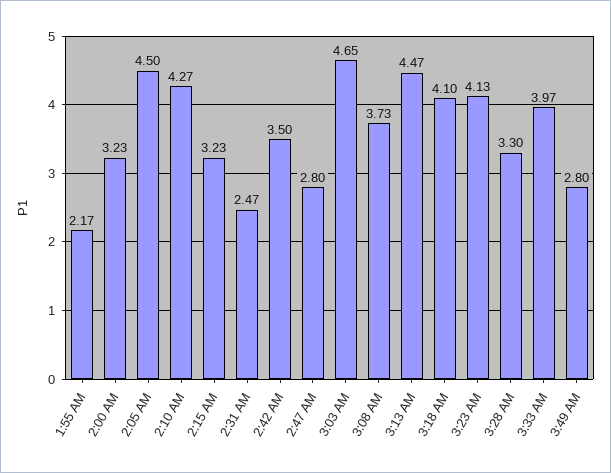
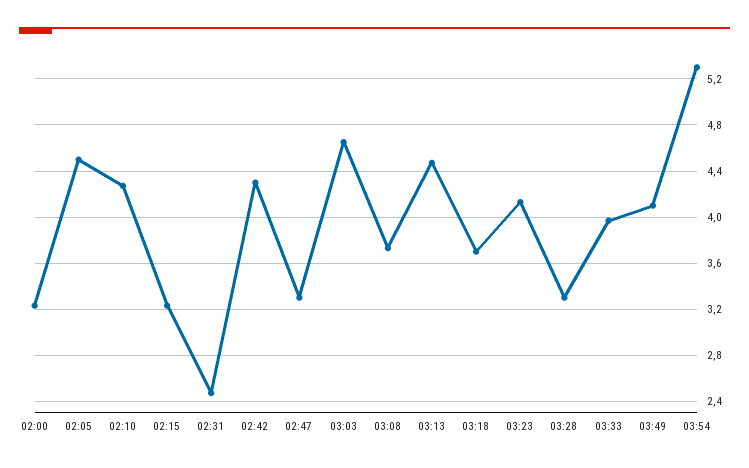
1:55 AM: 2.17 -> none
2:42 AM: 3.5 -> 4.3
2:47 AM: 2.8 -> 3.3
3:18 AM: 4.1 -> 3.7
3:49 AM: 2.8 -> 4.1
03:54: none -> 5.3

